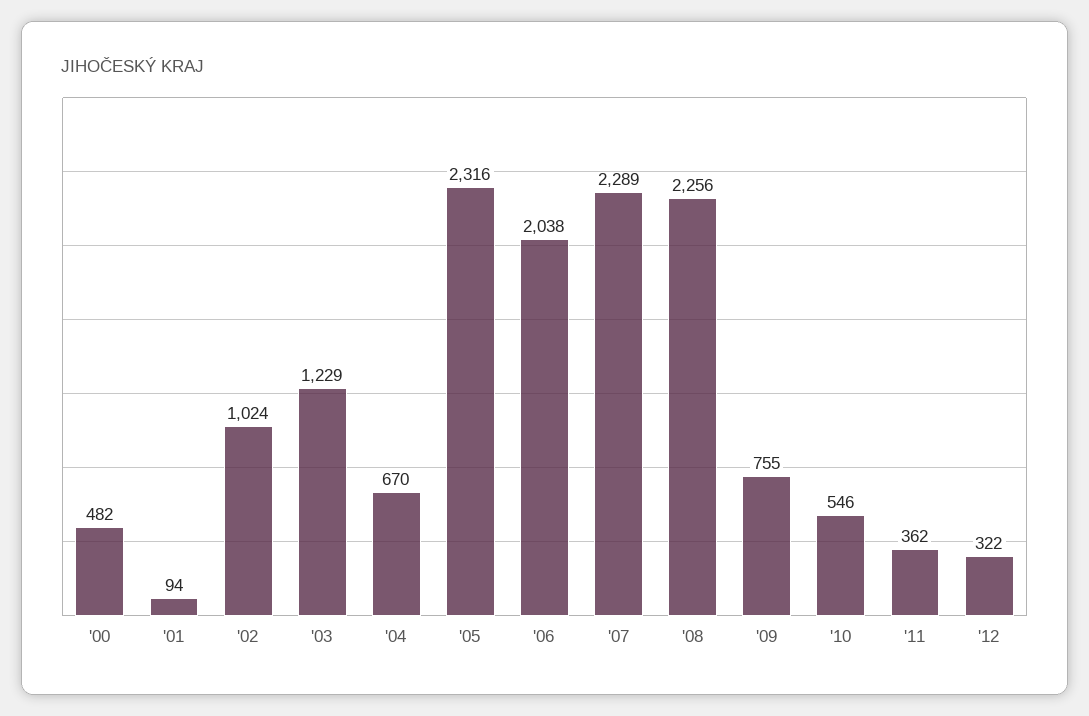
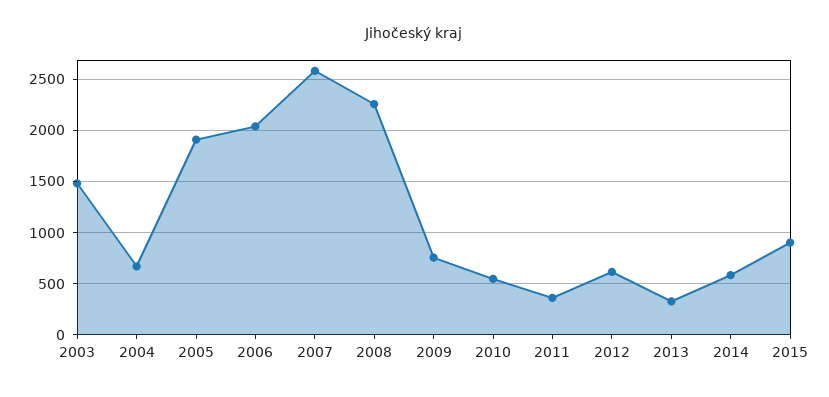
'00: 482 -> none
'01: 94 -> none
'02: 1024 -> none
'03: 1229 -> 1500
'05: 2316 -> 1900
'07: 2289 -> 2600
'12: 322 -> 600
2013: none -> 300
2014: none -> 600
2015: none -> 900

